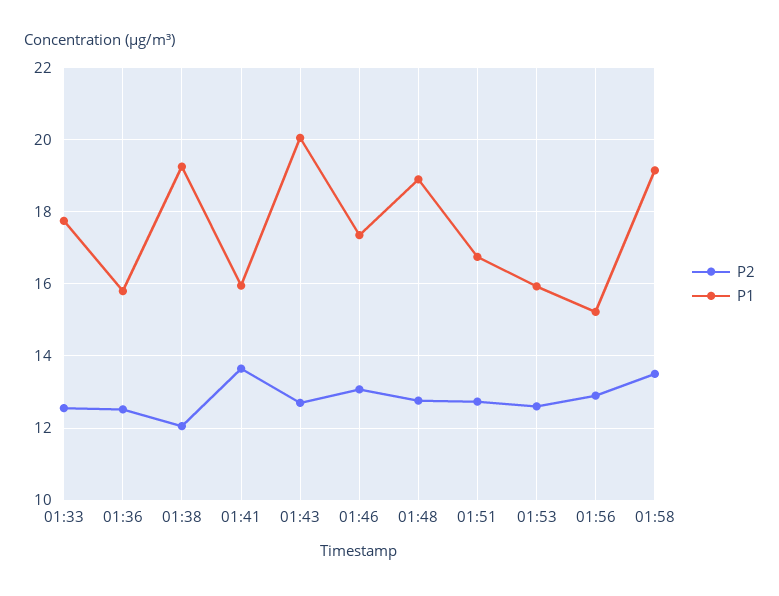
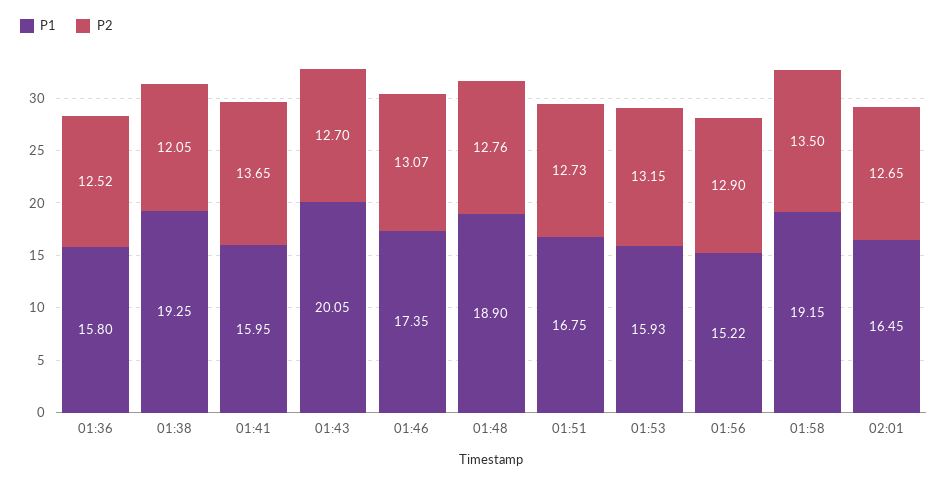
P2, 01:33: 12.6 -> none
P1, 01:33: 17.8 -> none
P2, 01:53: 12.6 -> 13.15
P1, 02:01: none -> 16.45
P2, 02:01: none -> 12.65

